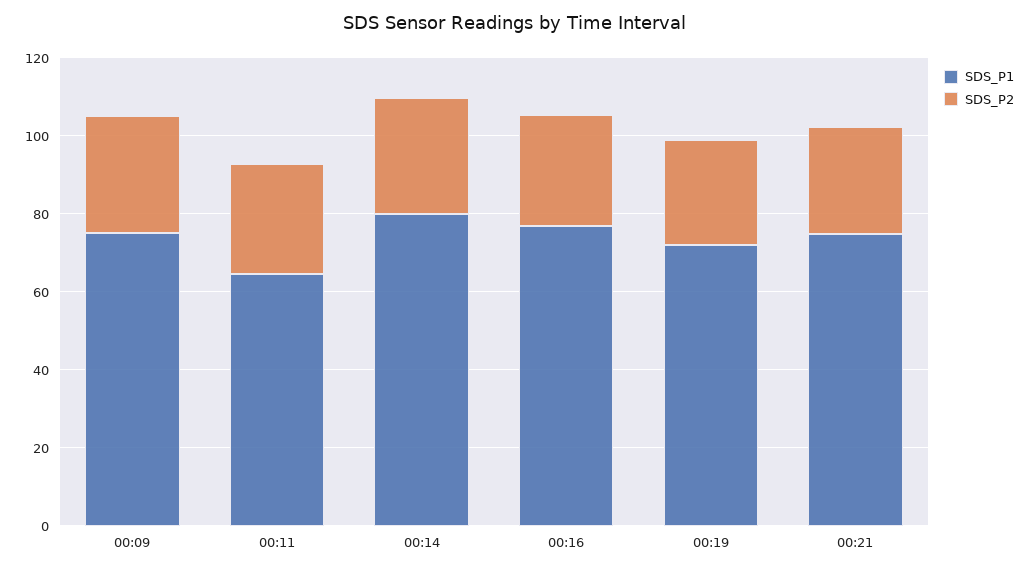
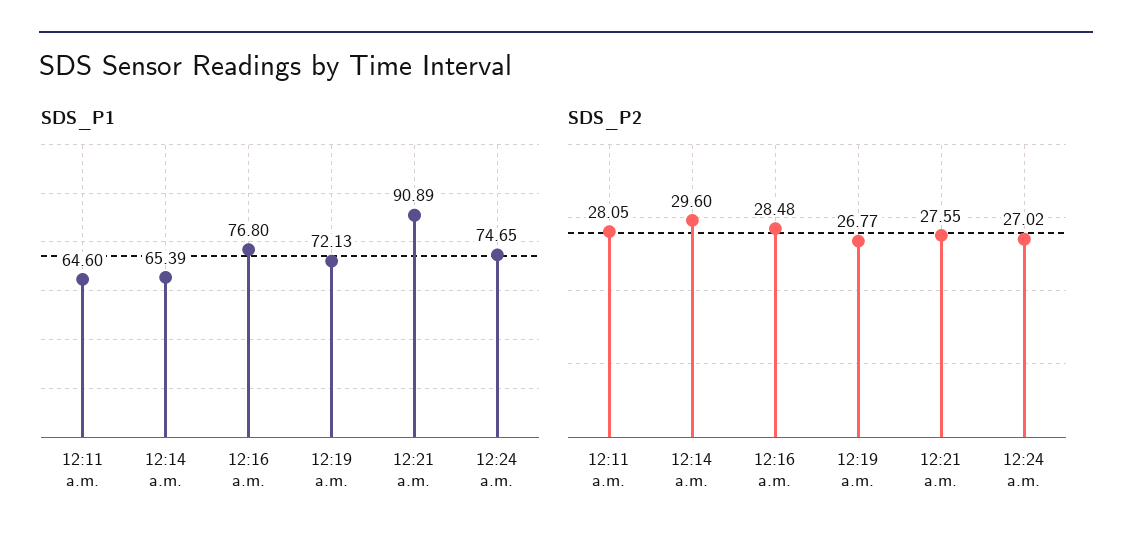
SDS_P1, 00:09: 75 -> none
SDS_P2, 00:09: 30 -> none
SDS_P1, 00:14: 80 -> 65.39
SDS_P1, 00:21: 75 -> 90.89
SDS_P1, 12:24 a.m.: none -> 74.65
SDS_P2, 12:24 a.m.: none -> 27.02

